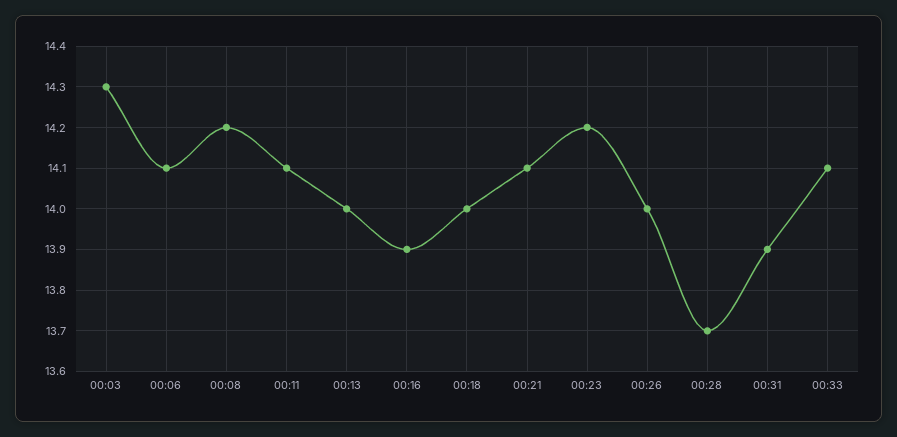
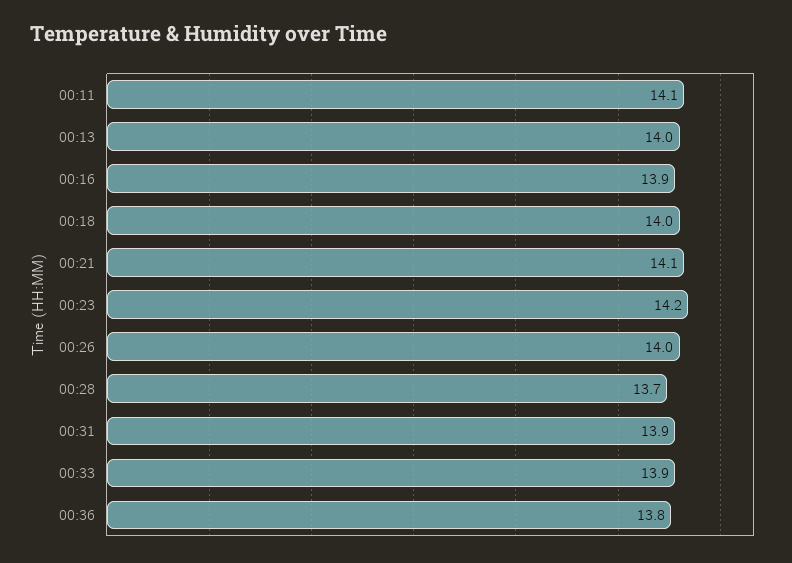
00:03: 14.3 -> none
00:06: 14.1 -> none
00:08: 14.2 -> none
00:33: 14.1 -> 13.9
00:36: none -> 13.8

